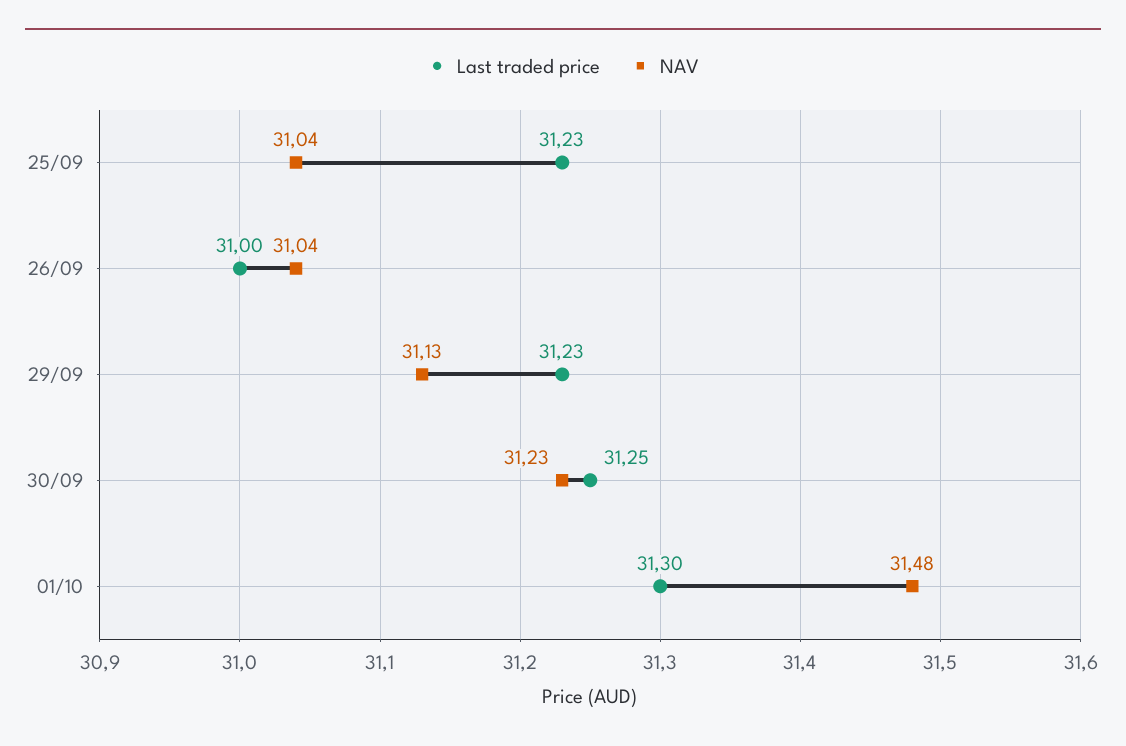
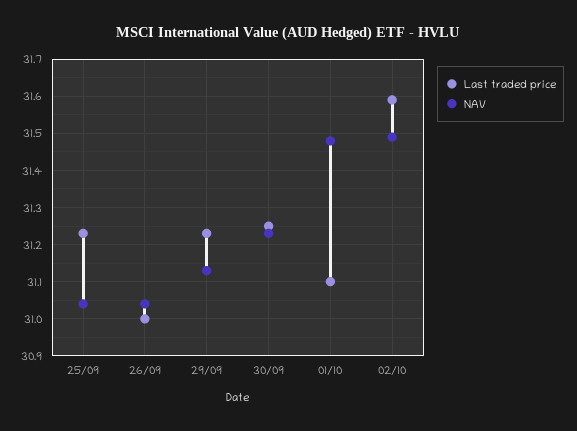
Last traded price, 01/10: 31.3 -> 31.1
Last traded price, 02/10: none -> 31.6
NAV, 02/10: none -> 31.5

